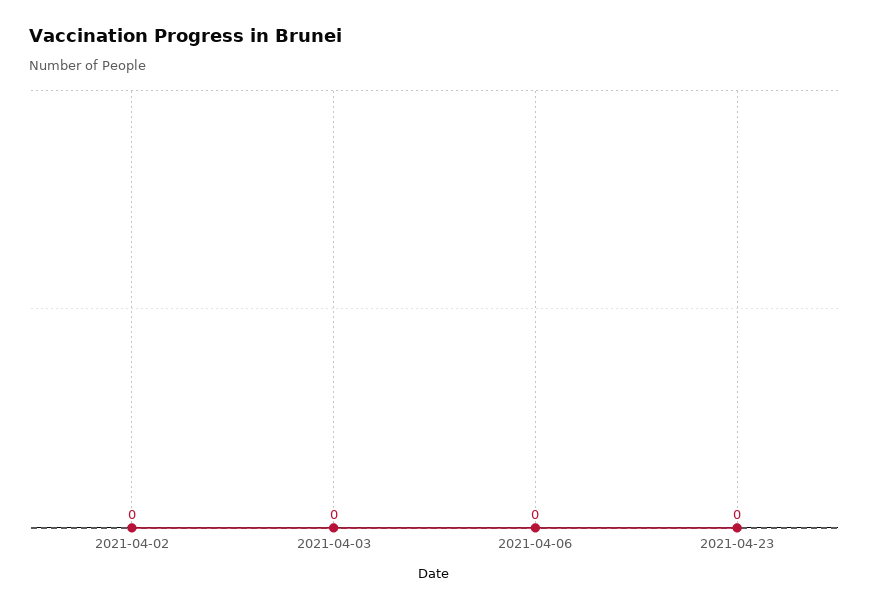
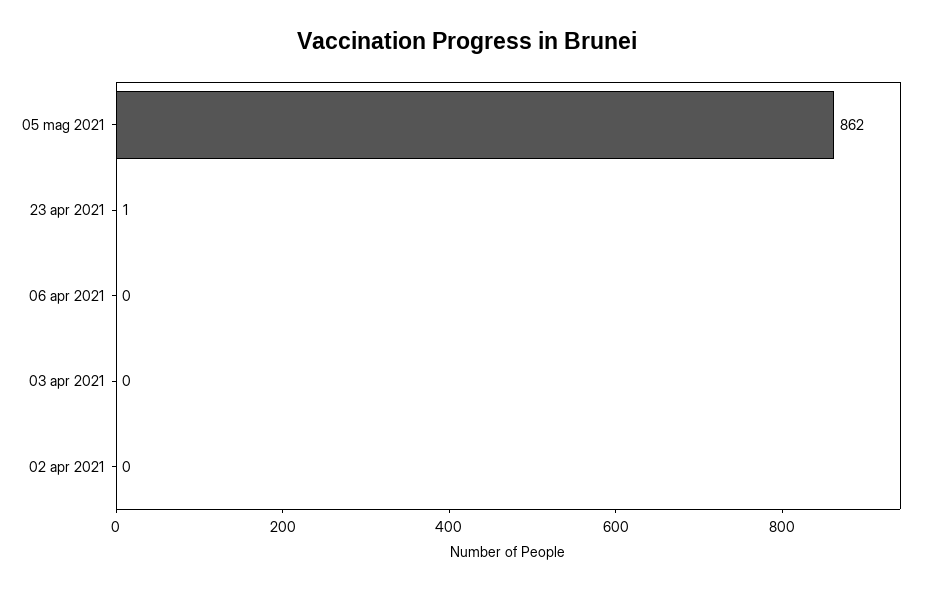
2021-04-23: 0 -> 1
05 mag 2021: none -> 862

